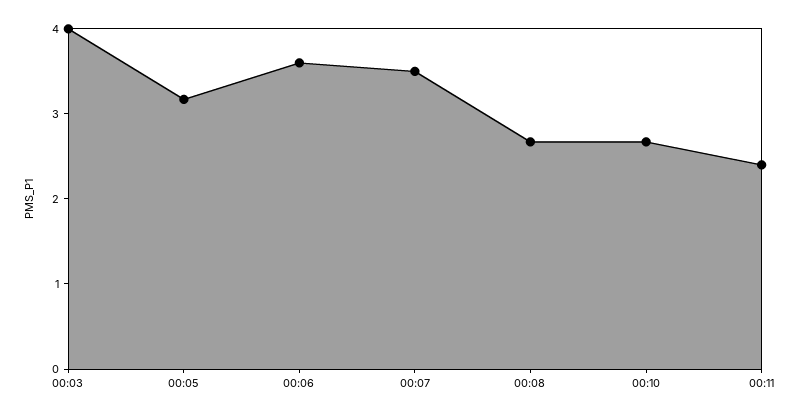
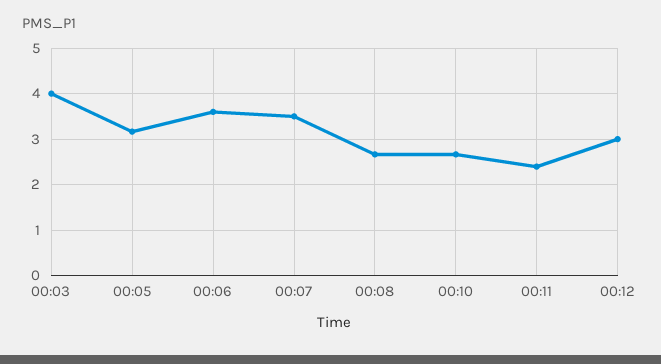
00:12: none -> 3

